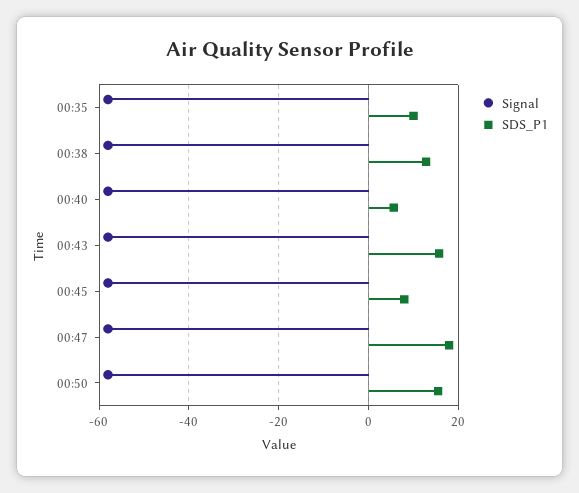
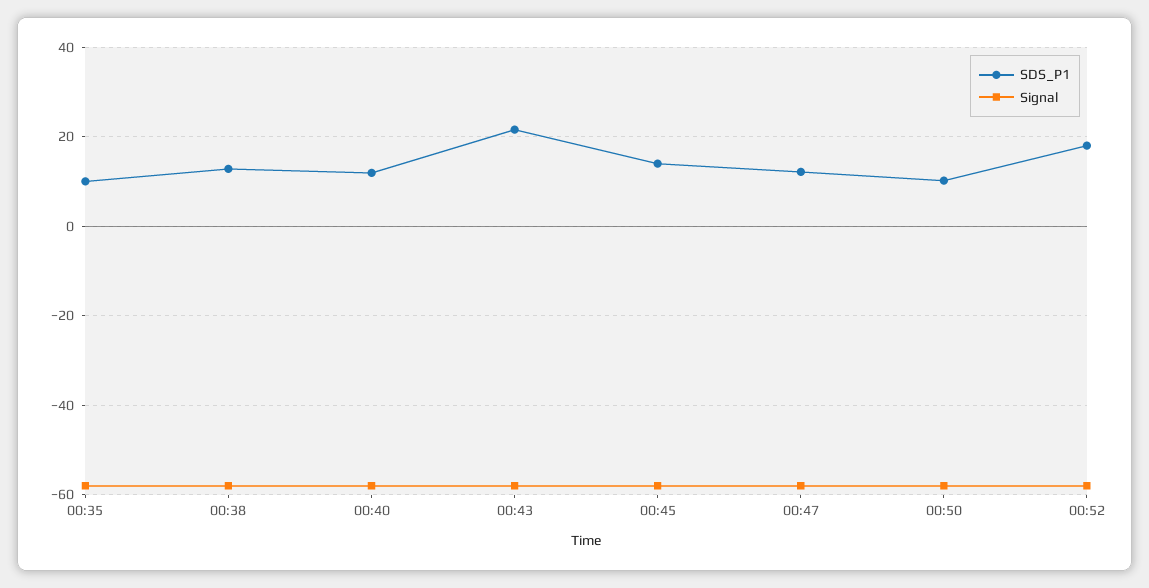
SDS_P1, 00:40: 6 -> 12
SDS_P1, 00:43: 16 -> 22
SDS_P1, 00:45: 8 -> 14
SDS_P1, 00:47: 18 -> 12
SDS_P1, 00:50: 16 -> 10
SDS_P1, 00:52: none -> 18
Signal, 00:52: none -> -58

